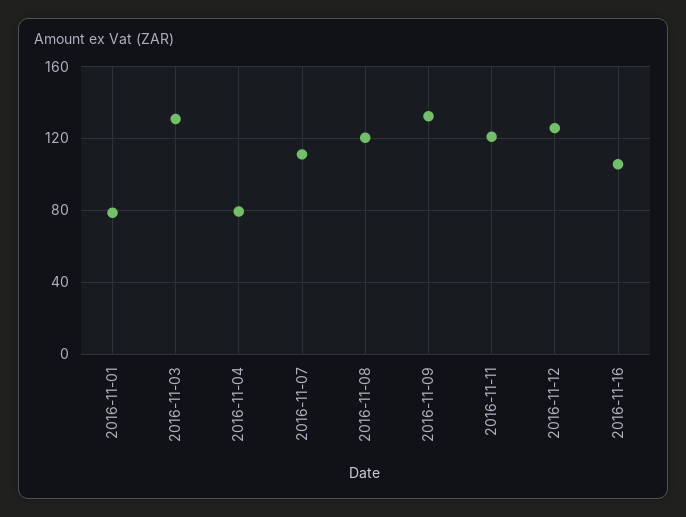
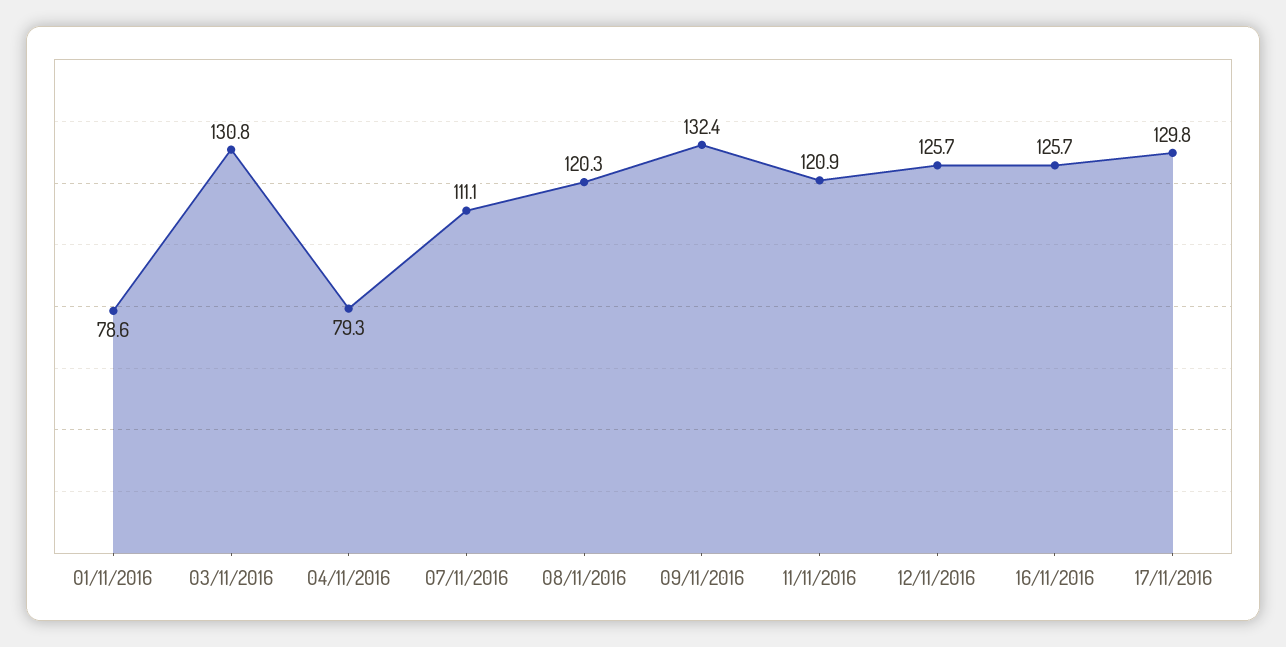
2016-11-16: 105 -> 125.7
17/11/2016: none -> 129.8

